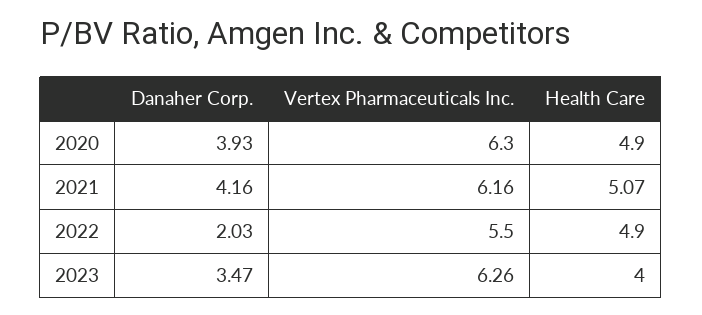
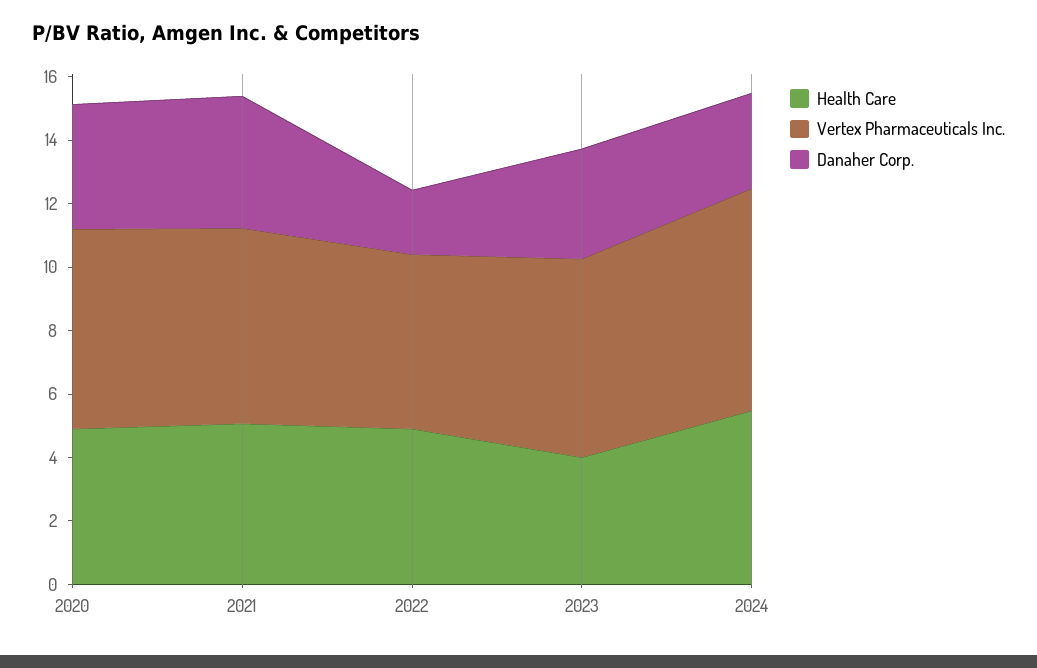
Health Care, 2024: none -> 5.5
Vertex Pharmaceuticals Inc., 2024: none -> 7
Danaher Corp., 2024: none -> 3

